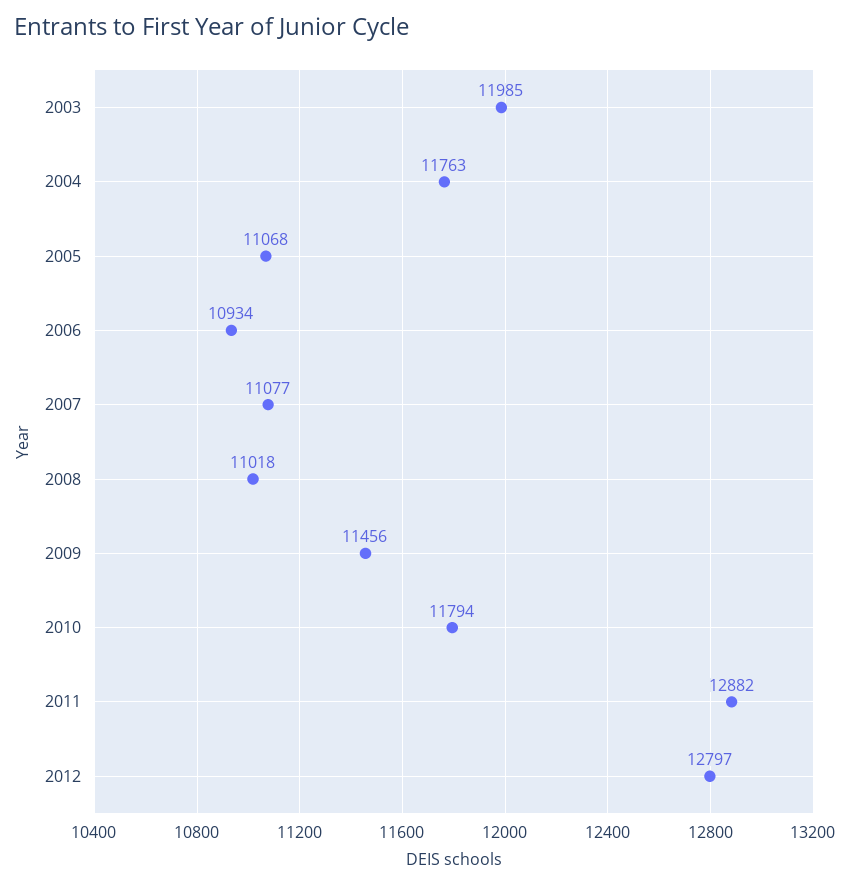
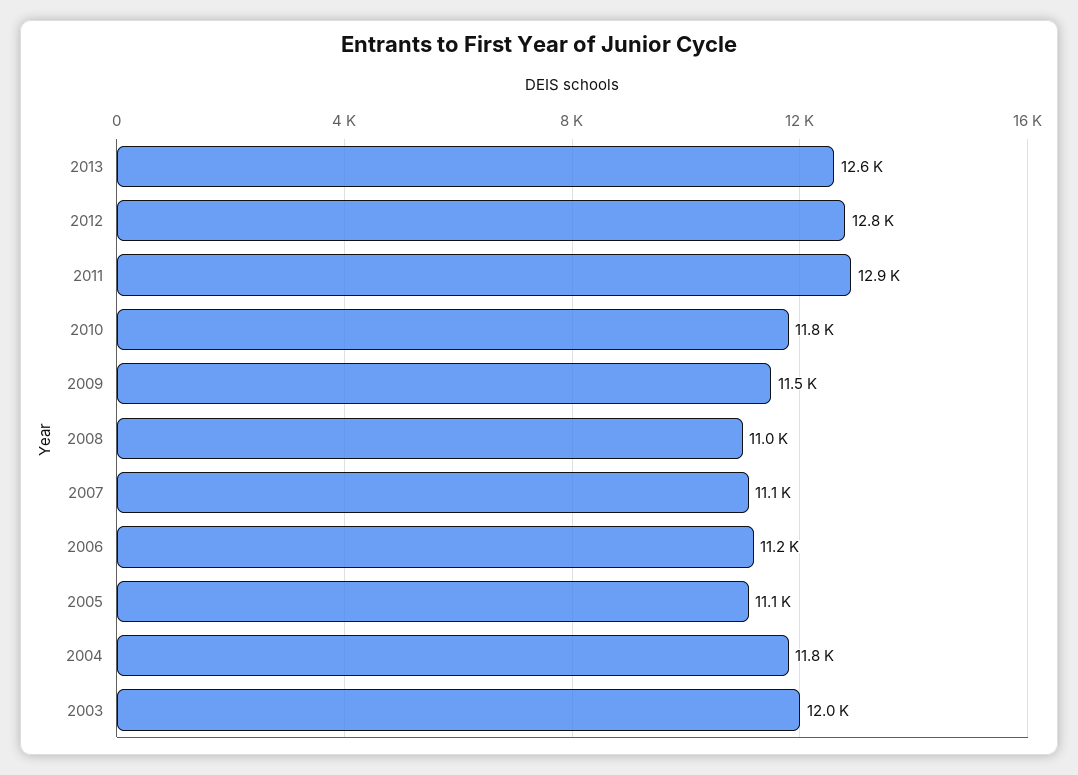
2006: 10934 -> 11200
2013: none -> 12600

